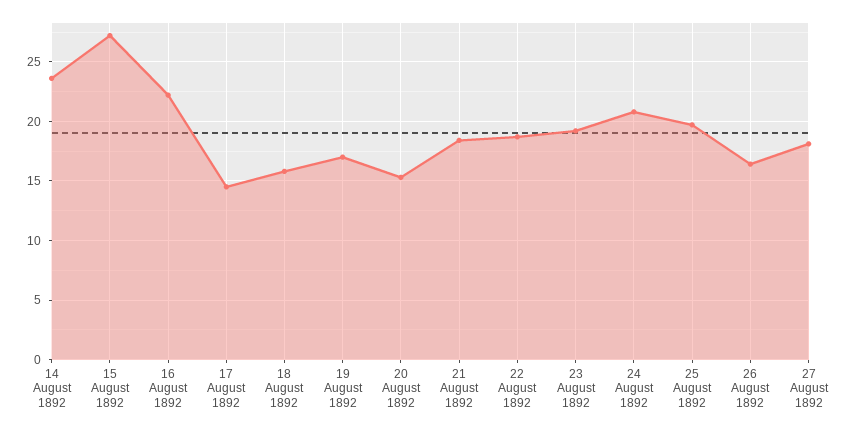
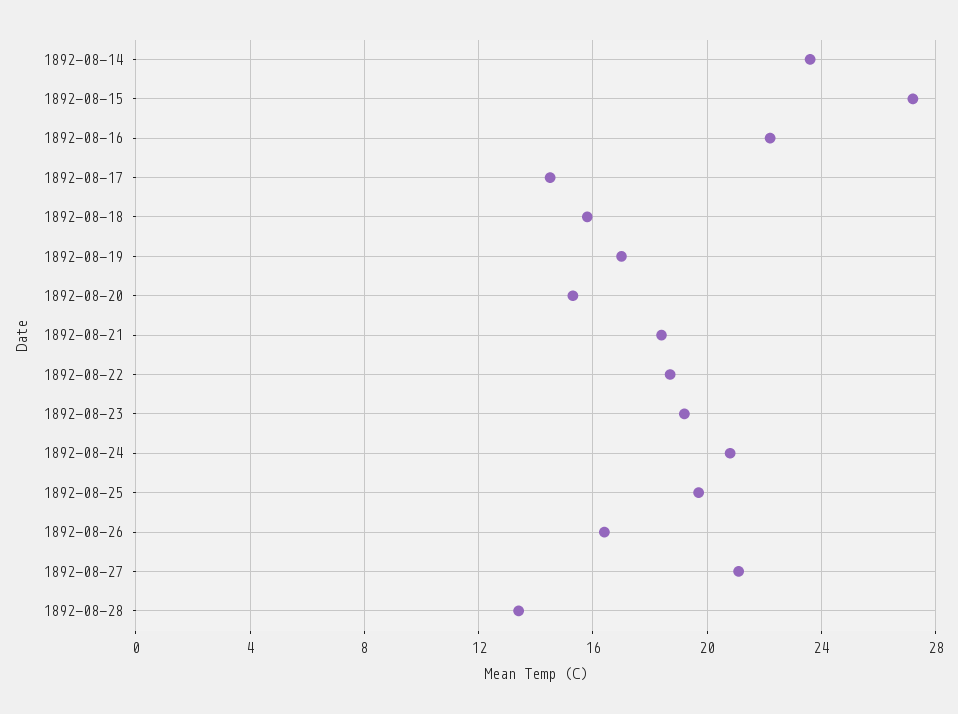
27 August 1892: 18 -> 21
1892-08-28: none -> 13.5

